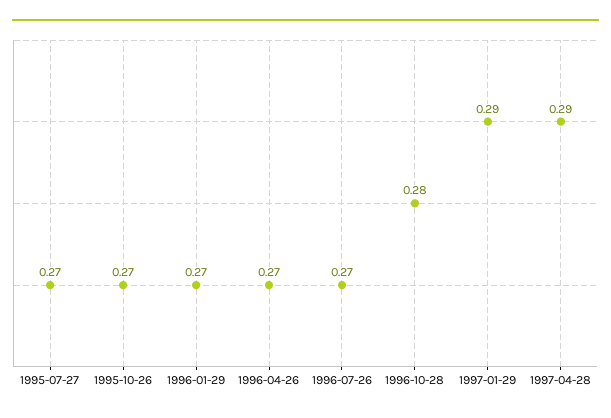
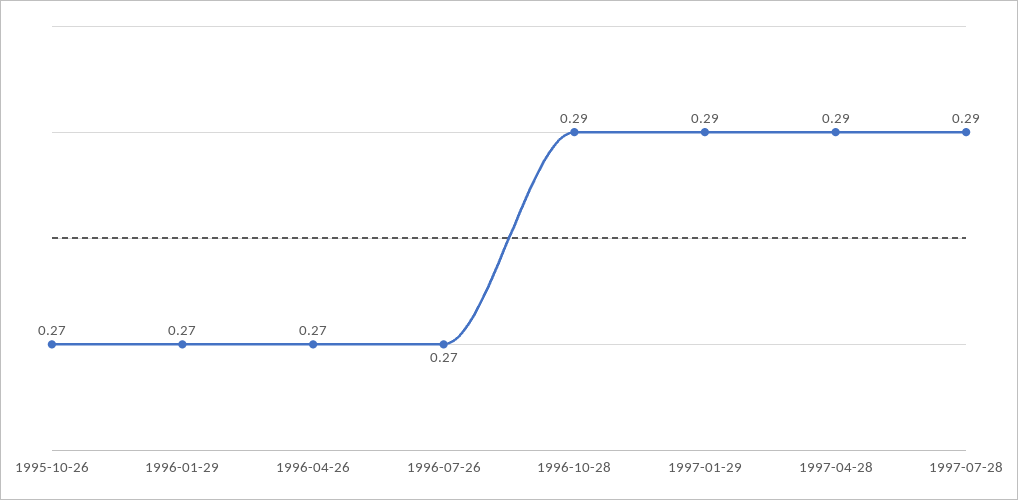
1995-07-27: 0.27 -> none
1996-10-28: 0.28 -> 0.29
1997-07-28: none -> 0.29

